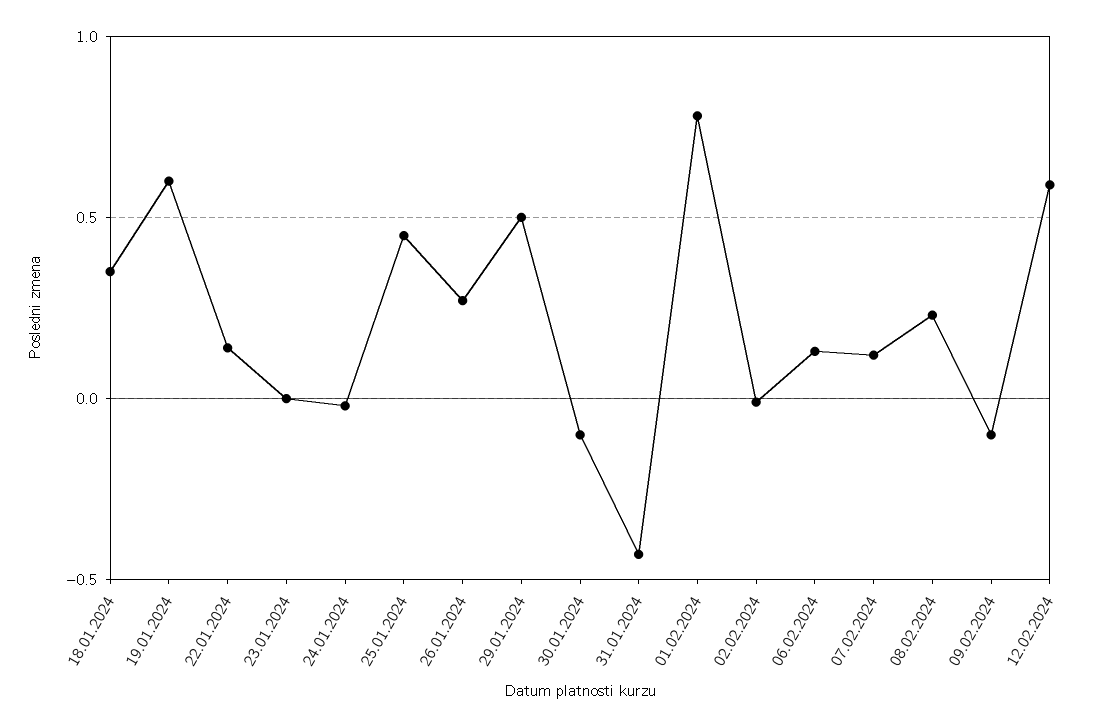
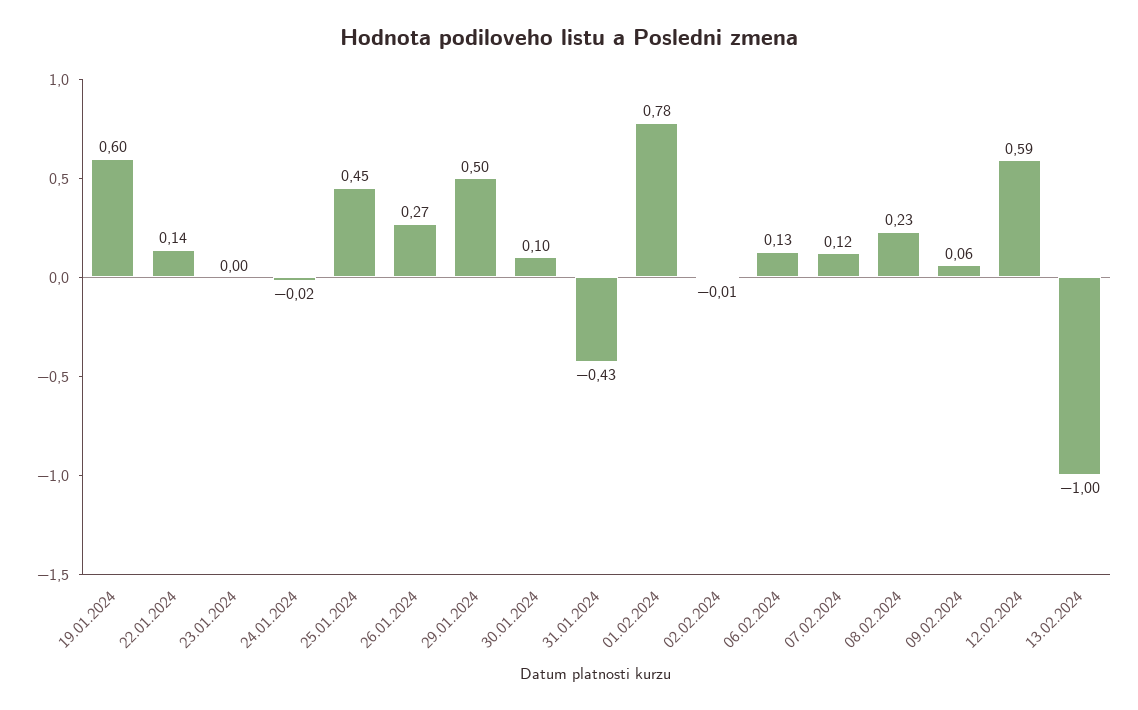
18.01.2024: 0.35 -> none
30.01.2024: -0.1 -> 0.1
09.02.2024: -0.1 -> 0.06
13.02.2024: none -> -1

